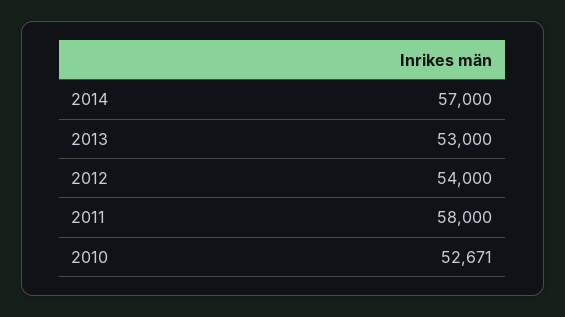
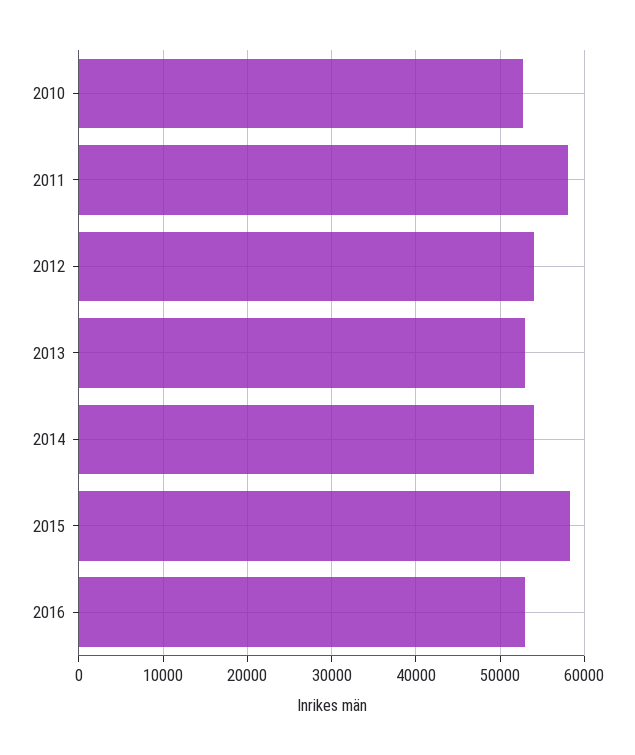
2014: 57000 -> 54000
2015: none -> 58000
2016: none -> 53000

